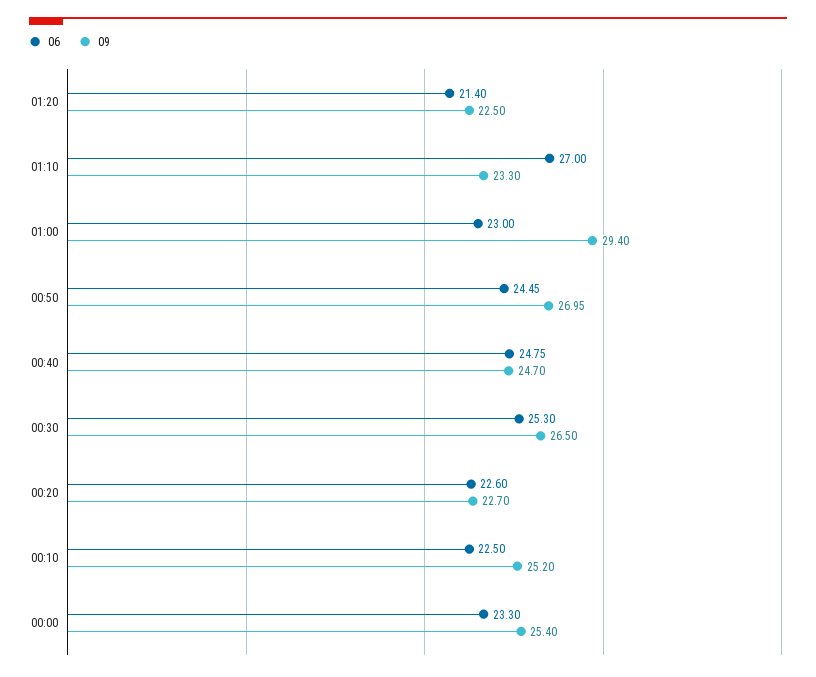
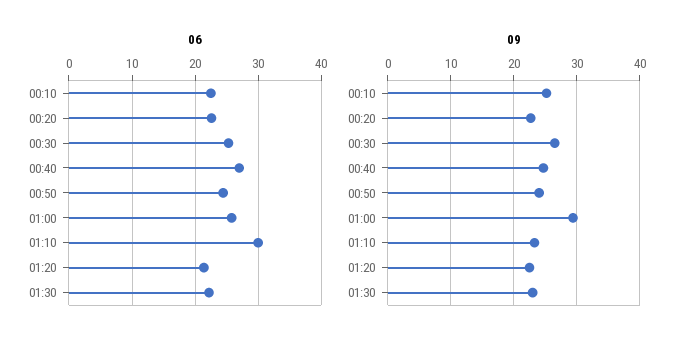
06, 01:10: 27 -> 30
06, 01:00: 23 -> 26
09, 00:50: 26.95 -> 24
06, 00:40: 24.75 -> 27
06, 00:00: 23.3 -> none
09, 00:00: 25.4 -> none
06, 01:30: none -> 22
09, 01:30: none -> 23

